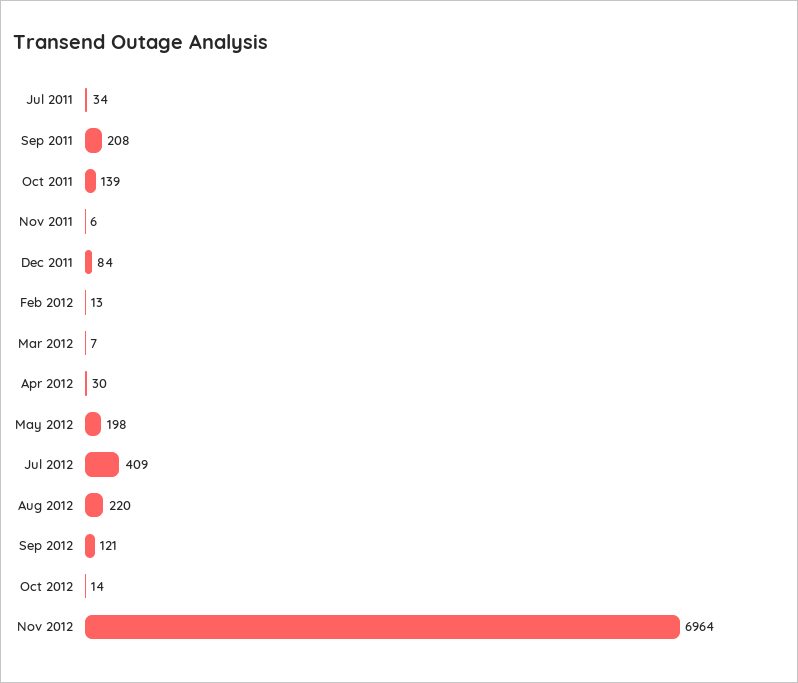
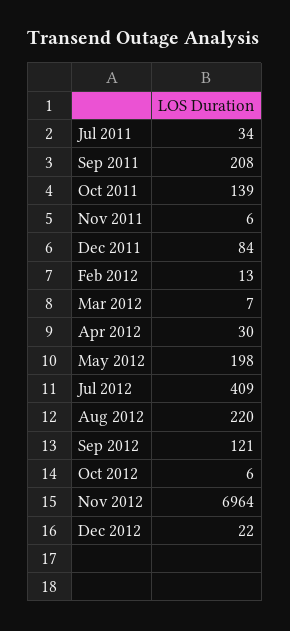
Oct 2012: 14 -> 6
Dec 2012: none -> 22

